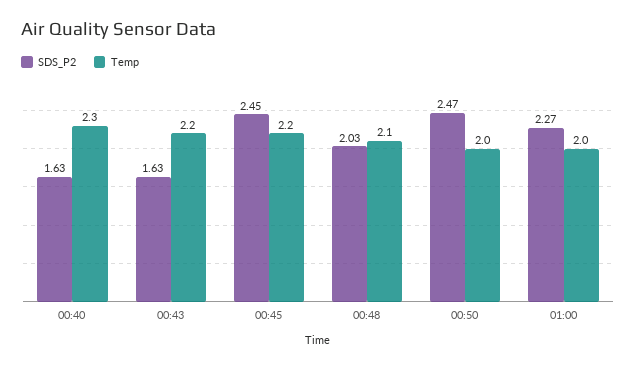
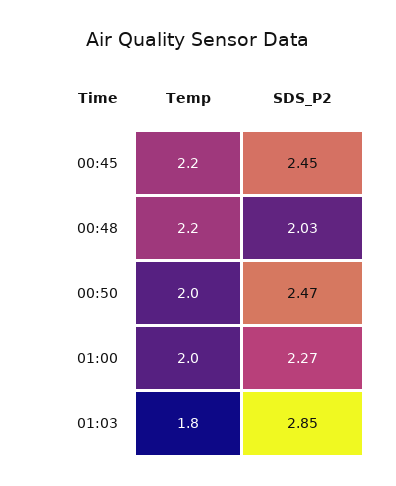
SDS_P2, 00:40: 1.63 -> none
Temp, 00:40: 2.3 -> none
SDS_P2, 00:43: 1.63 -> none
Temp, 00:43: 2.2 -> none
Temp, 00:48: 2.1 -> 2.2
Temp, 01:03: none -> 1.8
SDS_P2, 01:03: none -> 2.85

